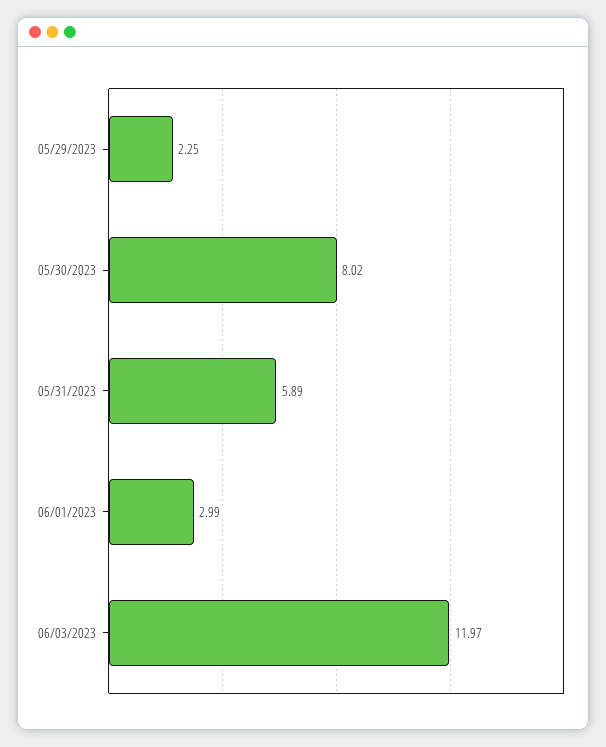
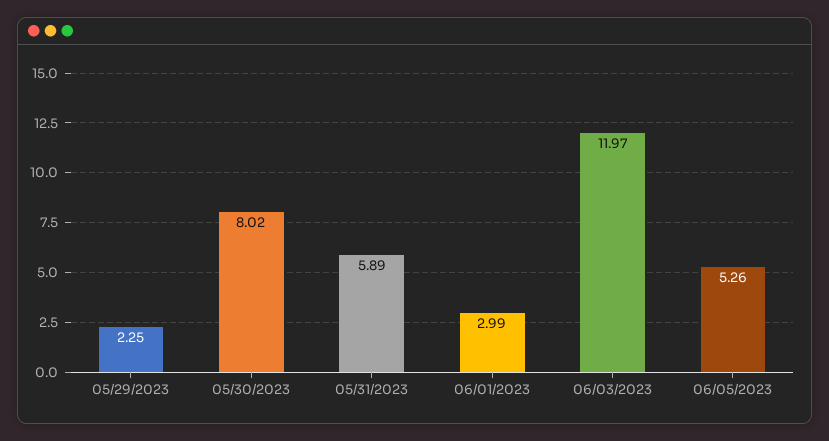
06/05/2023: none -> 5.26

